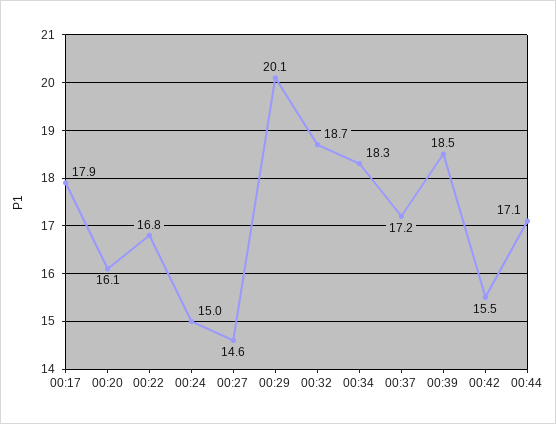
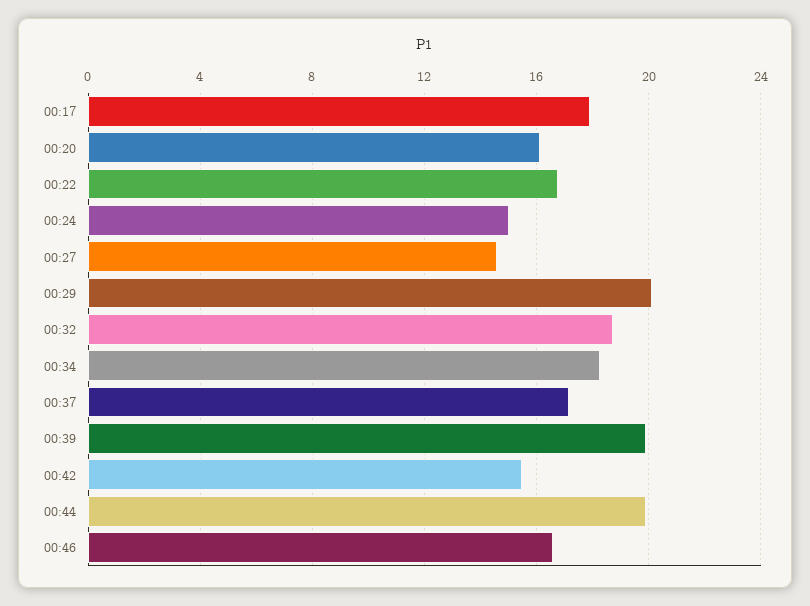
00:39: 18.5 -> 20
00:44: 17.1 -> 20
00:46: none -> 16.5

